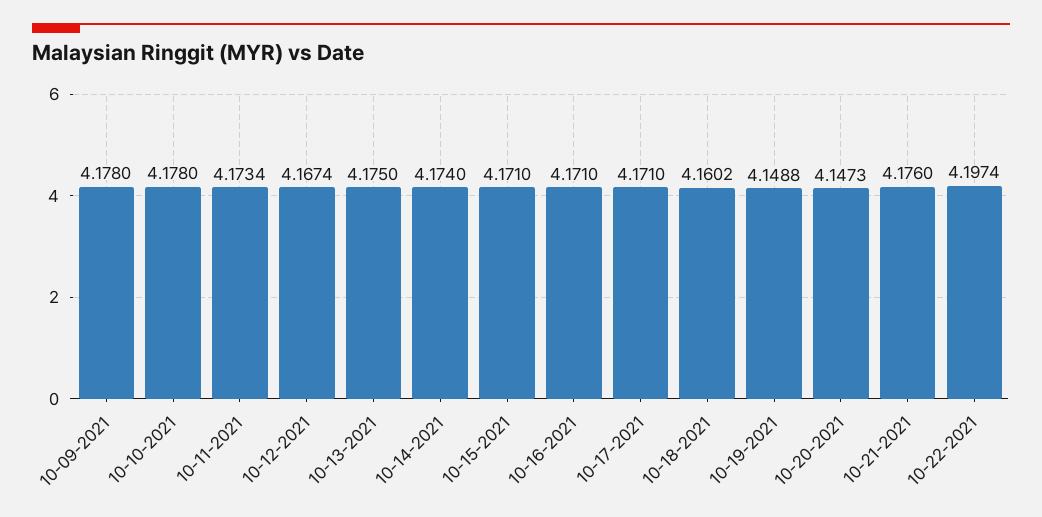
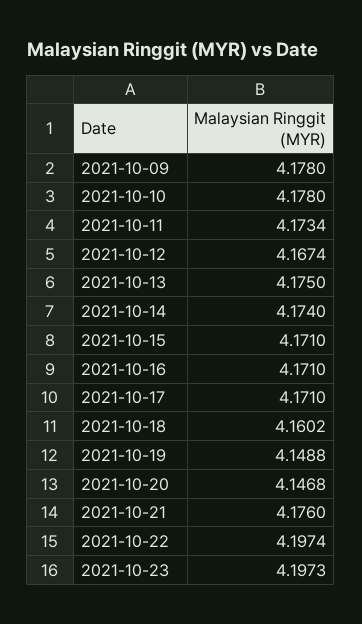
10-20-2021: 4.1473 -> 4.1468
2021-10-23: none -> 4.1973

